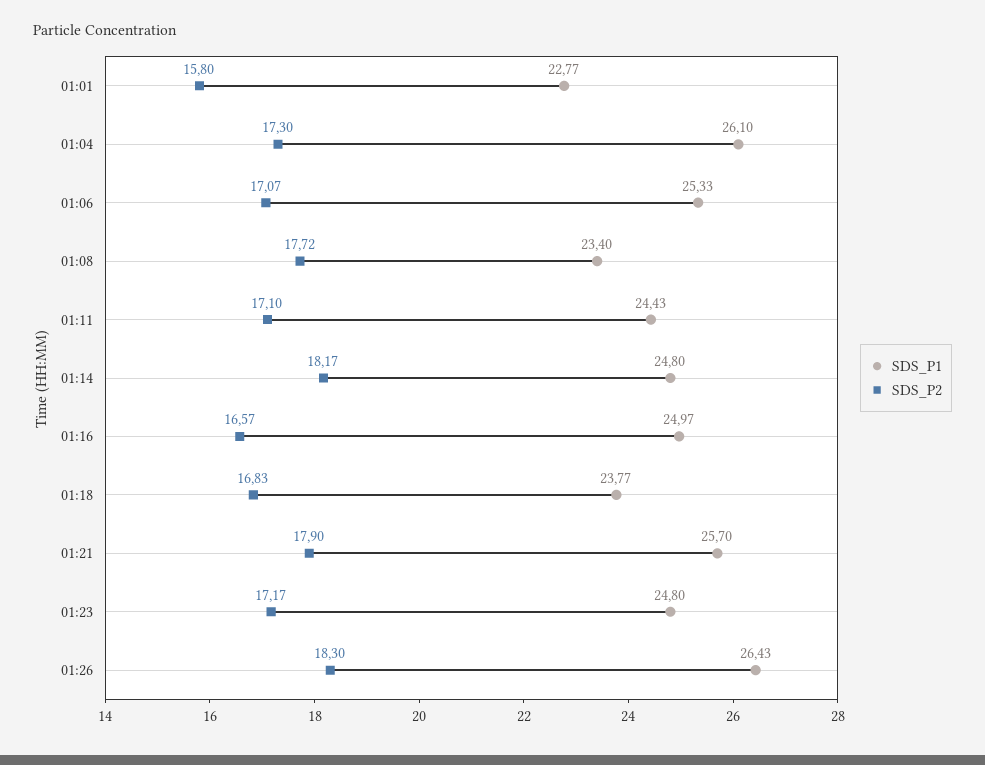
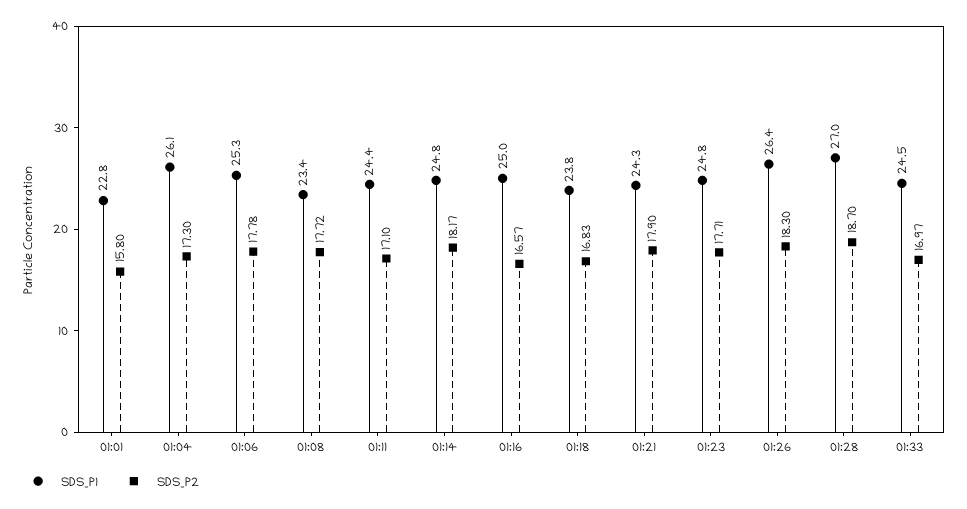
SDS_P2, 01:06: 17.07 -> 17.78
SDS_P1, 01:21: 25.7 -> 24.3
SDS_P2, 01:23: 17.17 -> 17.71
SDS_P1, 01:28: none -> 27
SDS_P2, 01:28: none -> 18.7
SDS_P1, 01:33: none -> 24.5
SDS_P2, 01:33: none -> 16.97

